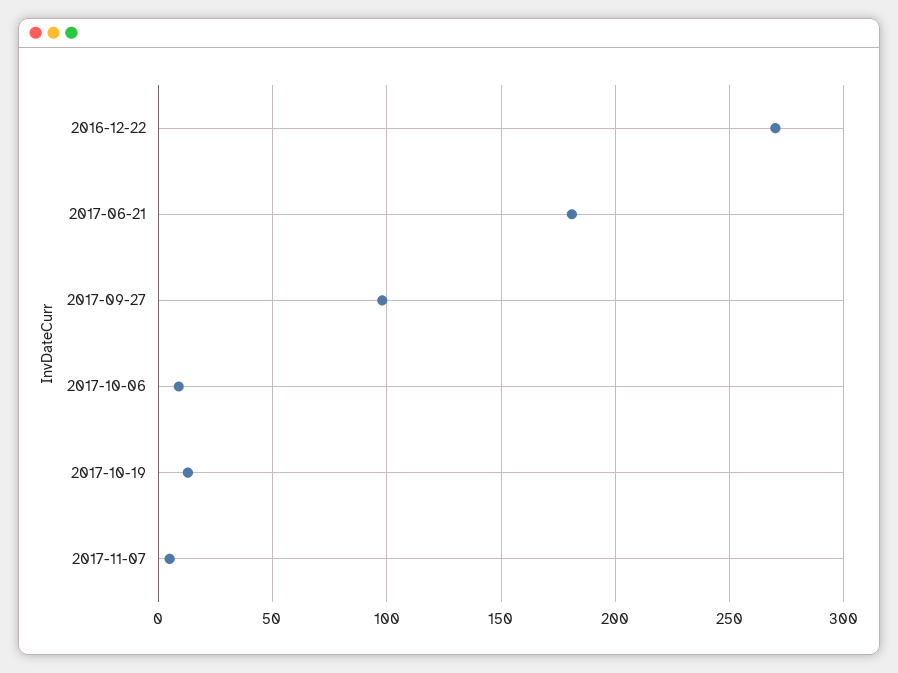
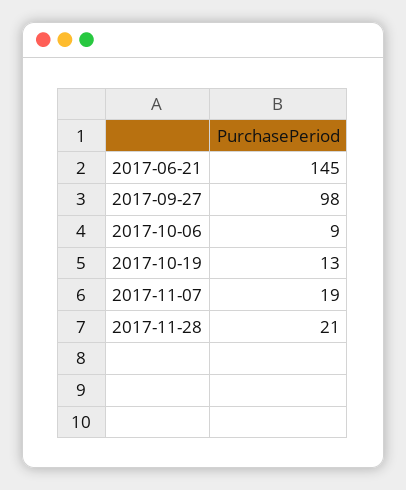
2016-12-22: 270 -> none
2017-06-21: 180 -> 145
2017-11-07: 5 -> 19
2017-11-28: none -> 21

